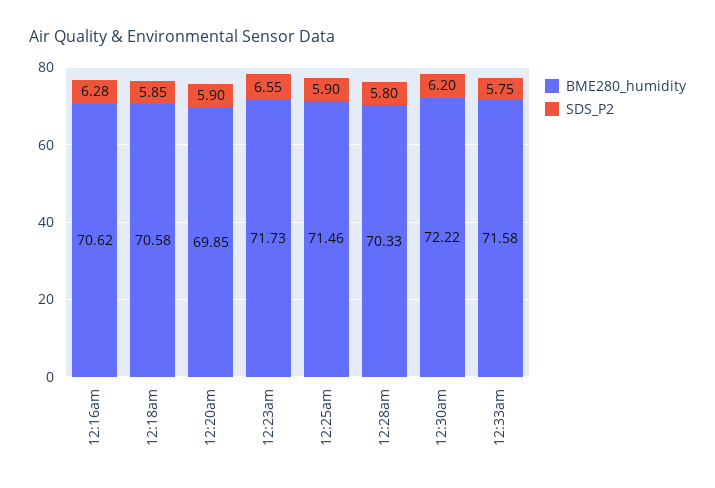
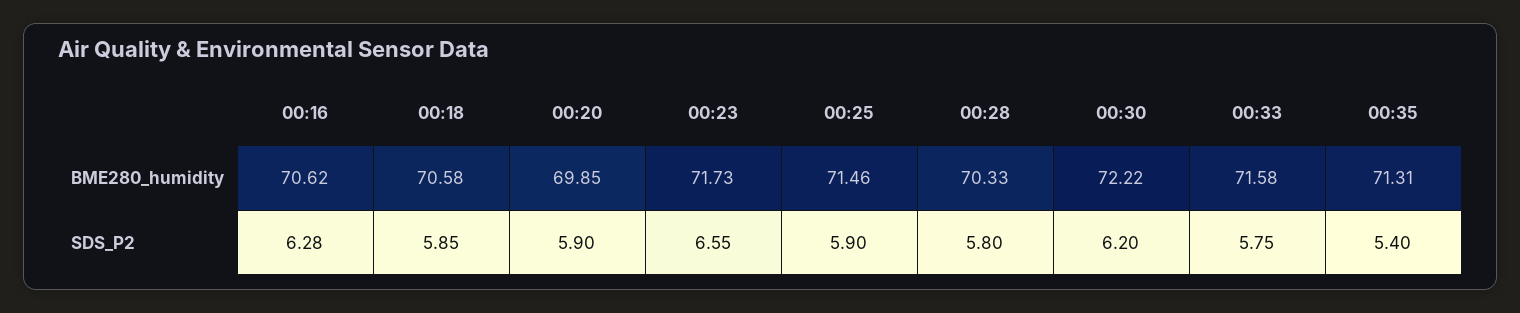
BME280_humidity, 00:35: none -> 71.31
SDS_P2, 00:35: none -> 5.4

